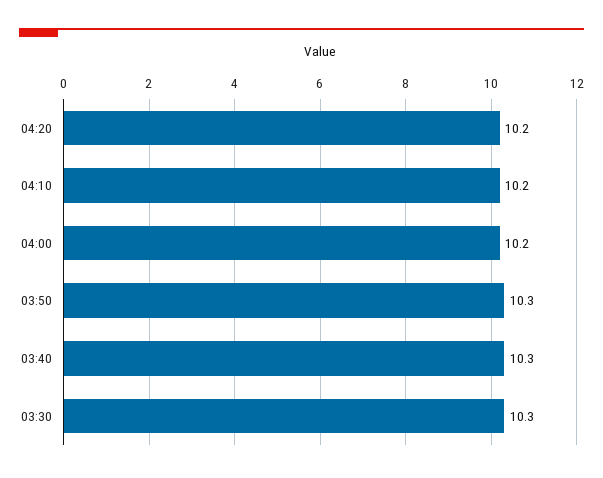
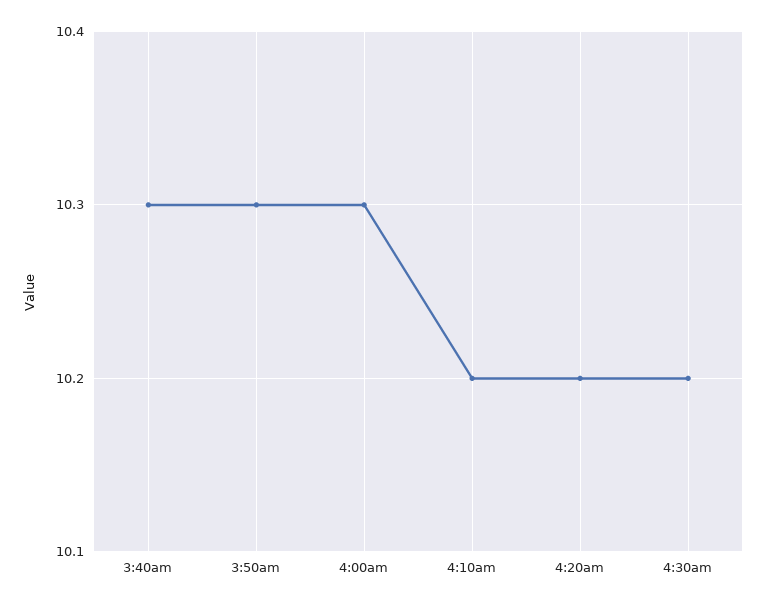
04:00: 10.2 -> 10.3
03:30: 10.3 -> none
4:30am: none -> 10.2

